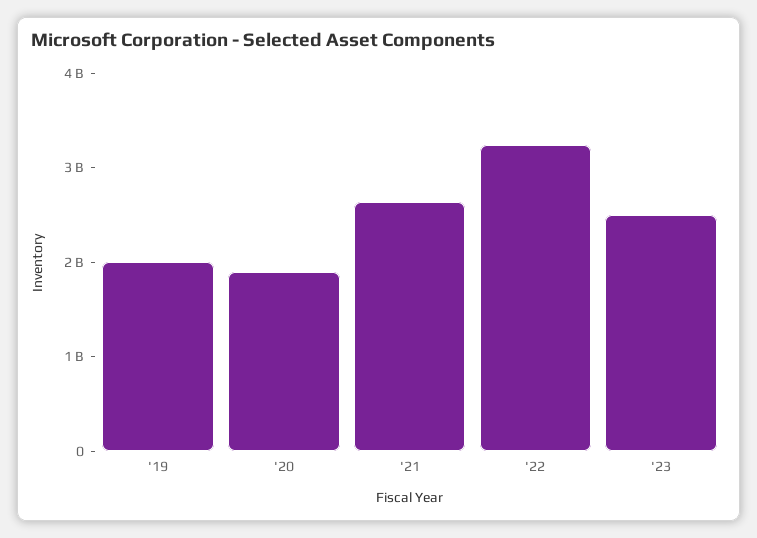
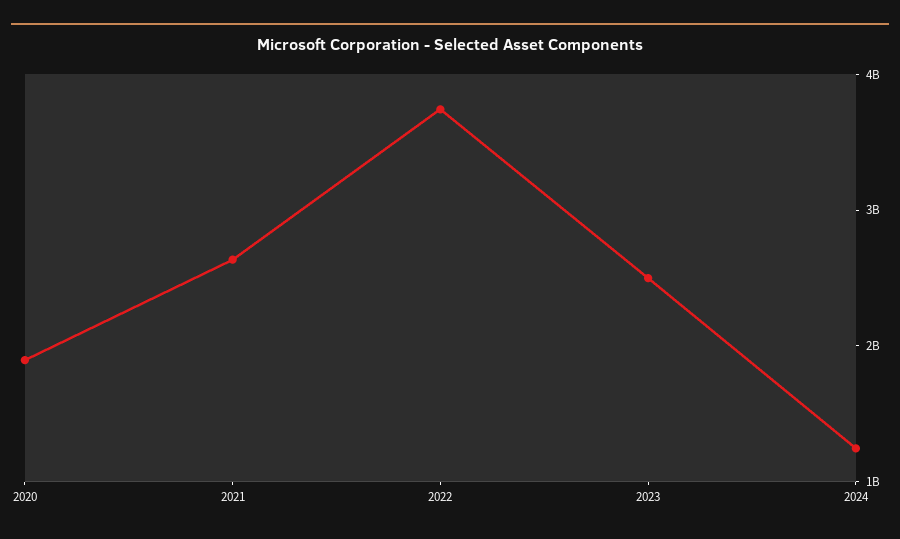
'19: 2000000000 -> none
'22: 3200000000 -> 3800000000
2024: none -> 1200000000

